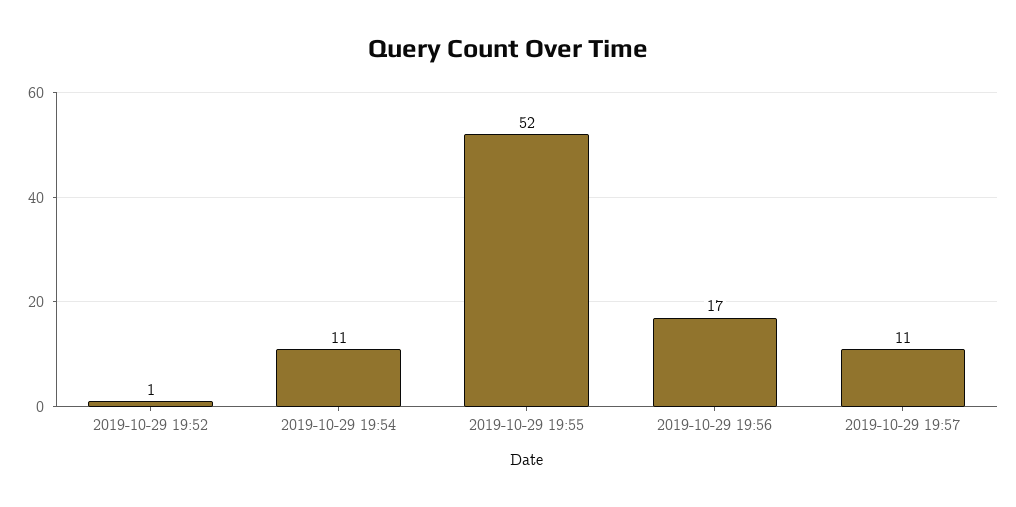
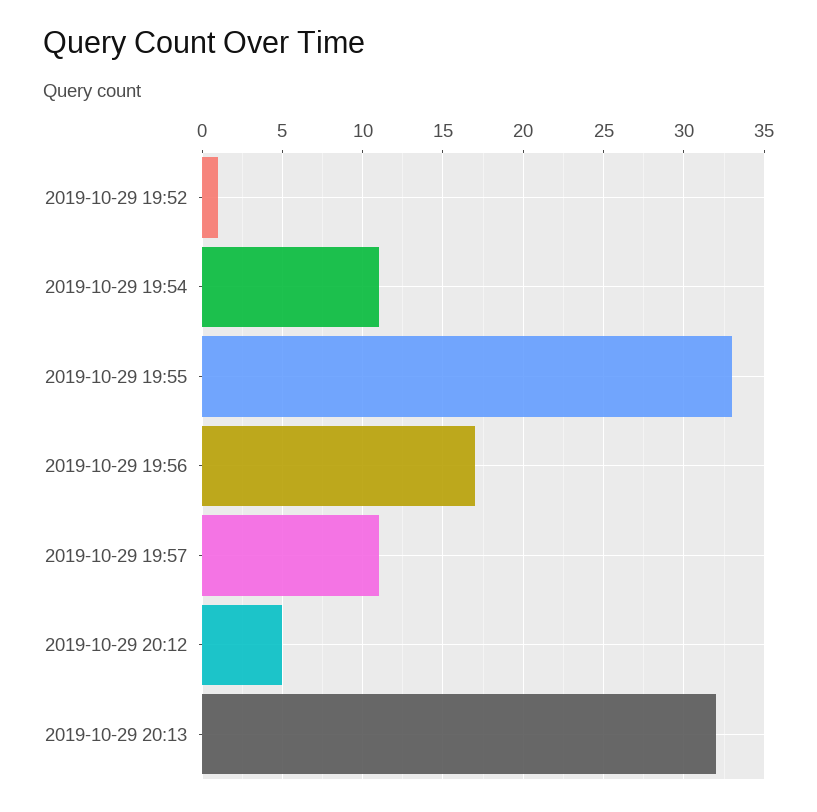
2019-10-29 19:55: 52 -> 33
2019-10-29 20:12: none -> 5
2019-10-29 20:13: none -> 32

